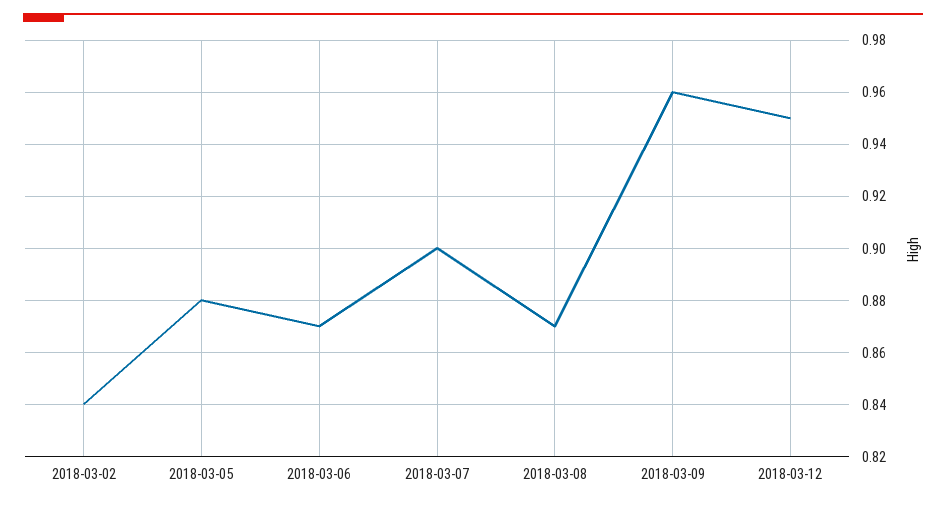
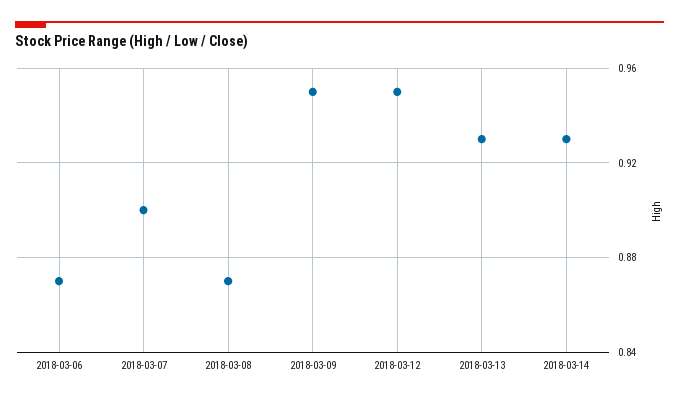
2018-03-02: 0.84 -> none
2018-03-05: 0.88 -> none
2018-03-09: 0.96 -> 0.95
2018-03-13: none -> 0.93
2018-03-14: none -> 0.93

